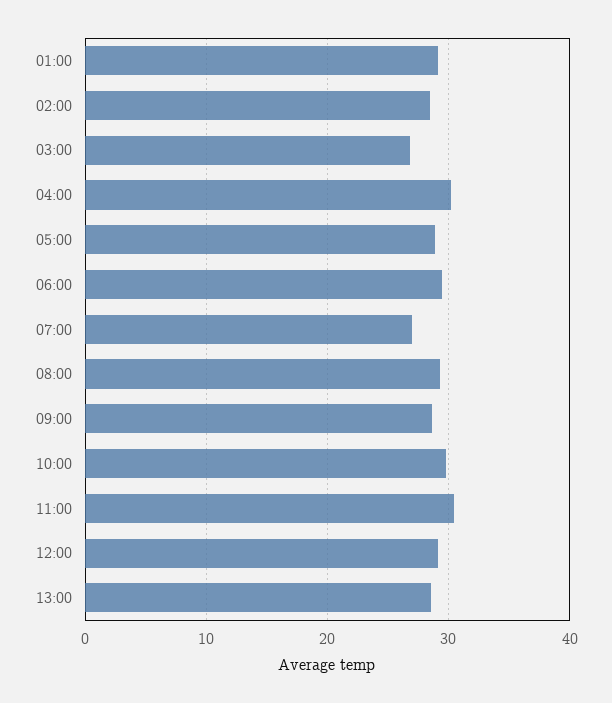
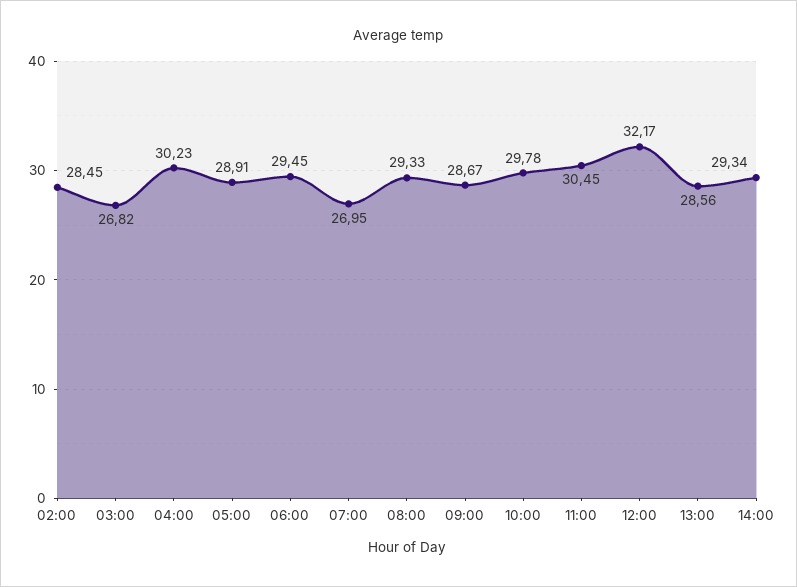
01:00: 29 -> none
12:00: 29 -> 32.17
14:00: none -> 29.34

